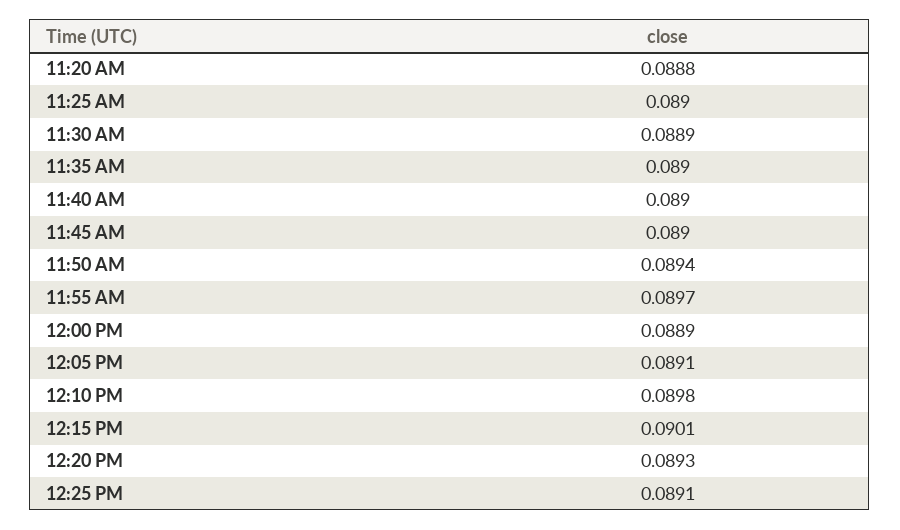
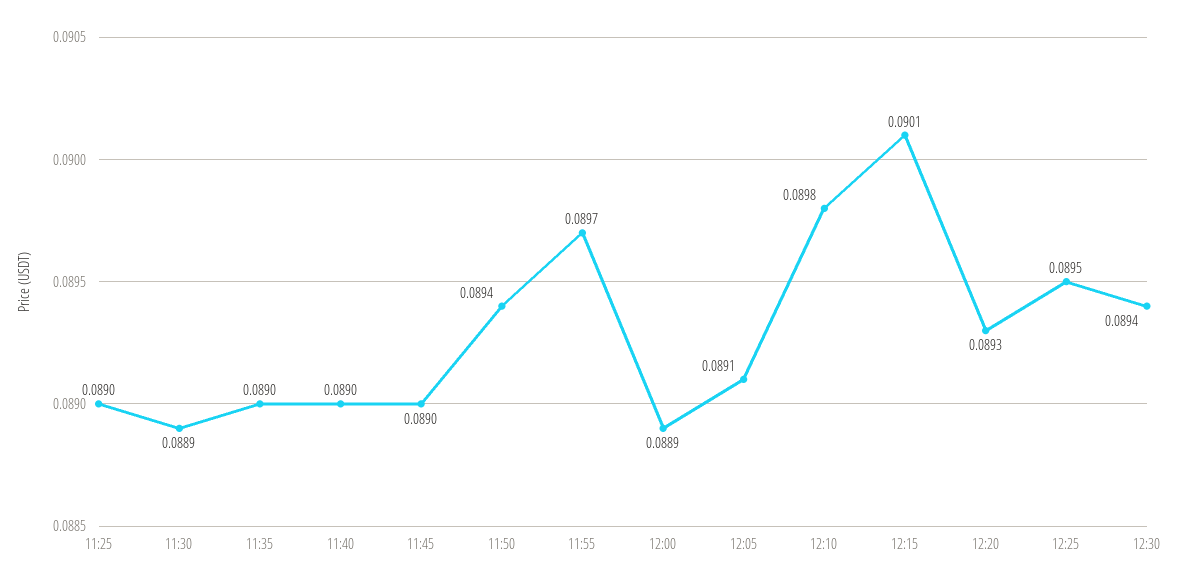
11:20 AM: 0.0888 -> none
12:25 PM: 0.0891 -> 0.0895
12:30: none -> 0.0894

